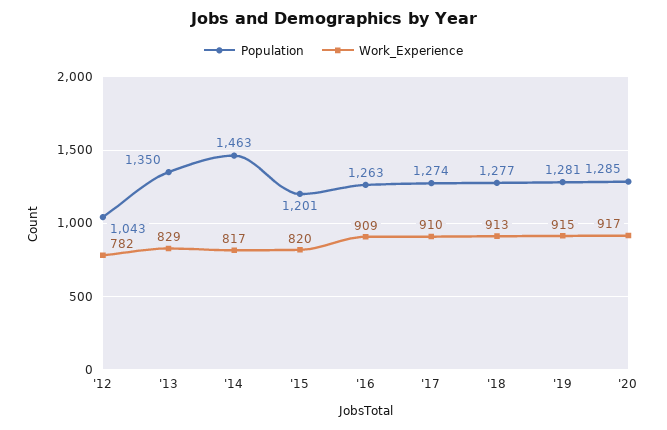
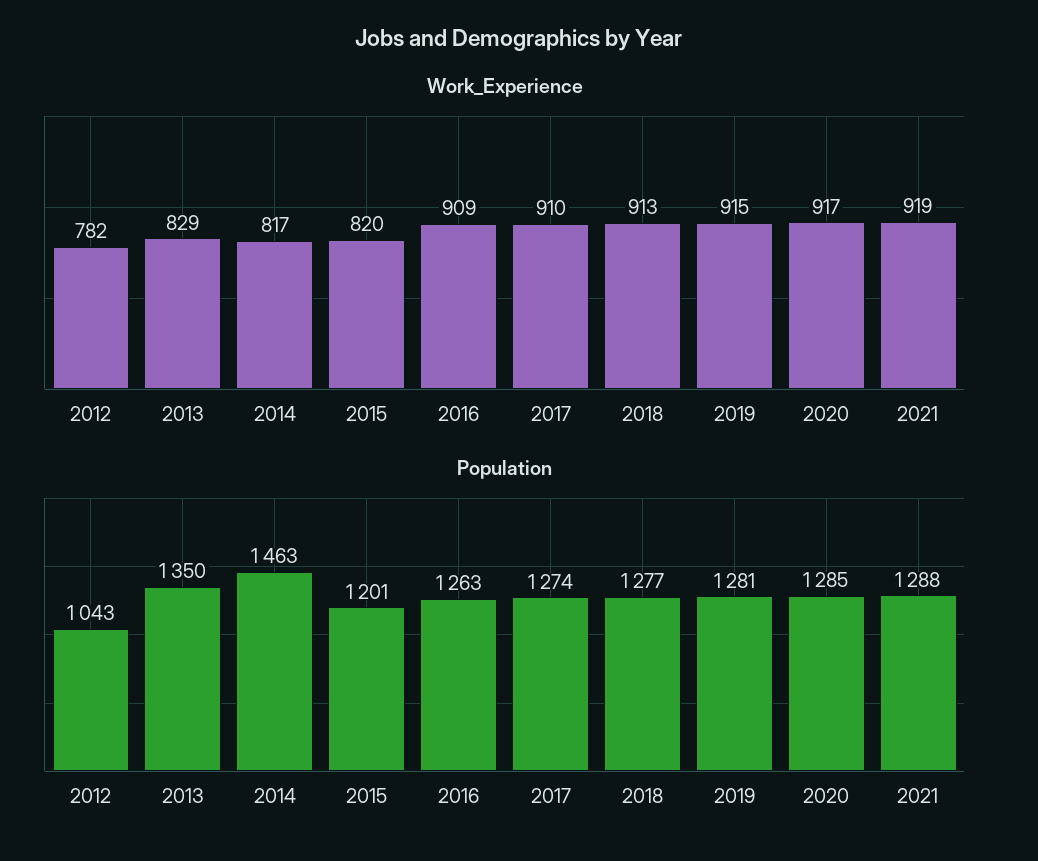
Work_Experience, 2021: none -> 919
Population, 2021: none -> 1288

